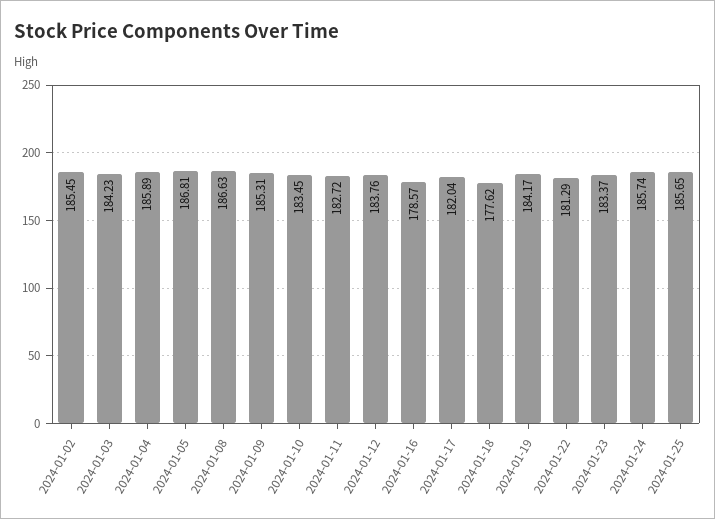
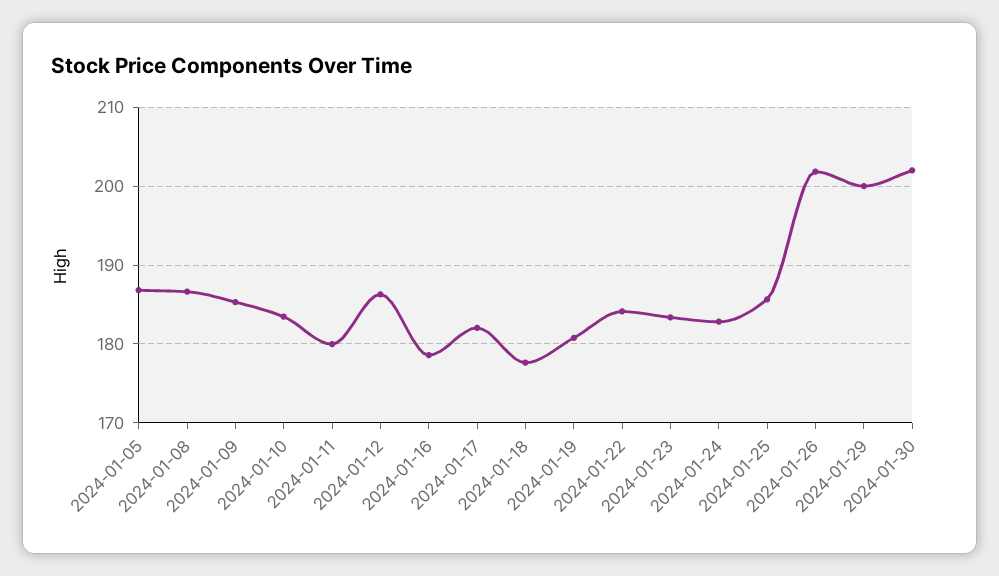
2024-01-02: 185.45 -> none
2024-01-03: 184.23 -> none
2024-01-04: 185.89 -> none
2024-01-11: 182.72 -> 180
2024-01-12: 183.76 -> 186
2024-01-19: 184.17 -> 181
2024-01-22: 181.29 -> 184
2024-01-24: 185.74 -> 183
2024-01-26: none -> 202
2024-01-29: none -> 200
2024-01-30: none -> 202

